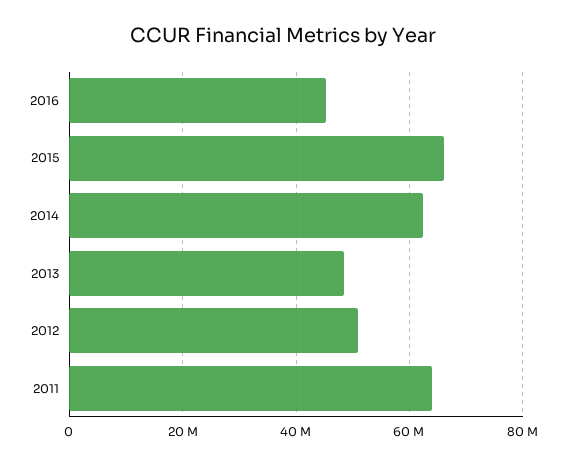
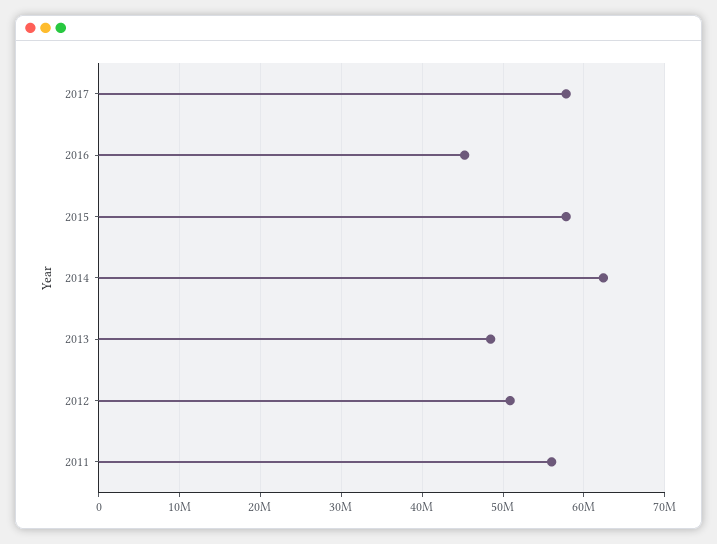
2015: 66000000 -> 58000000
2011: 64000000 -> 56000000
2017: none -> 58000000

